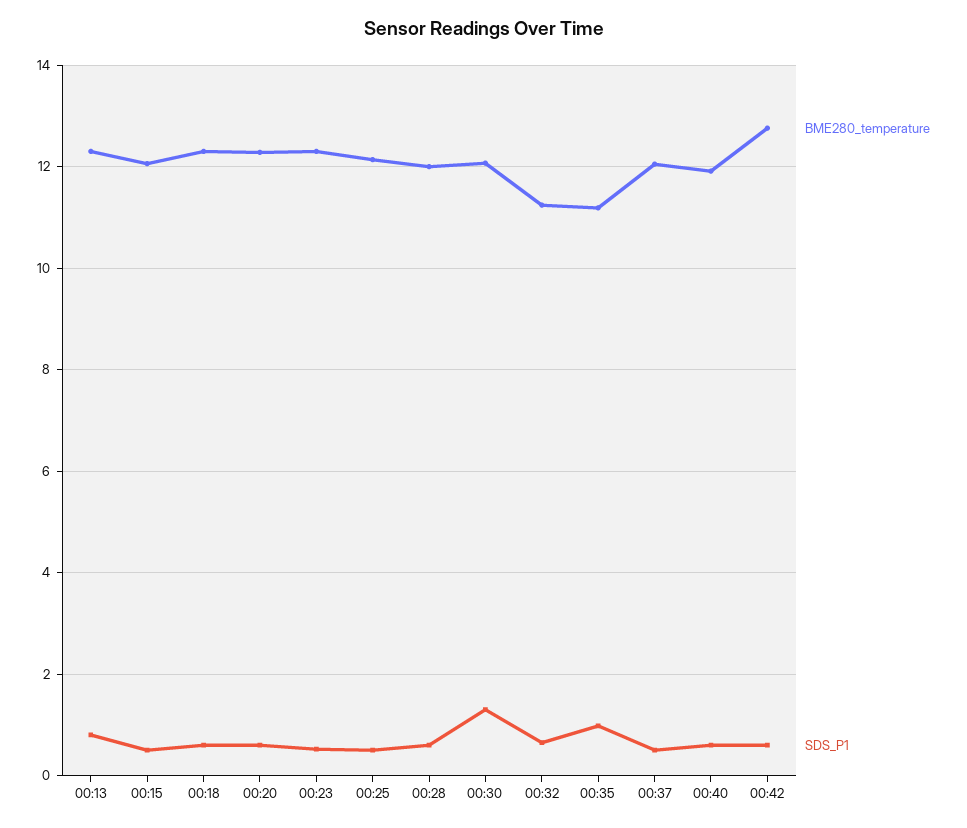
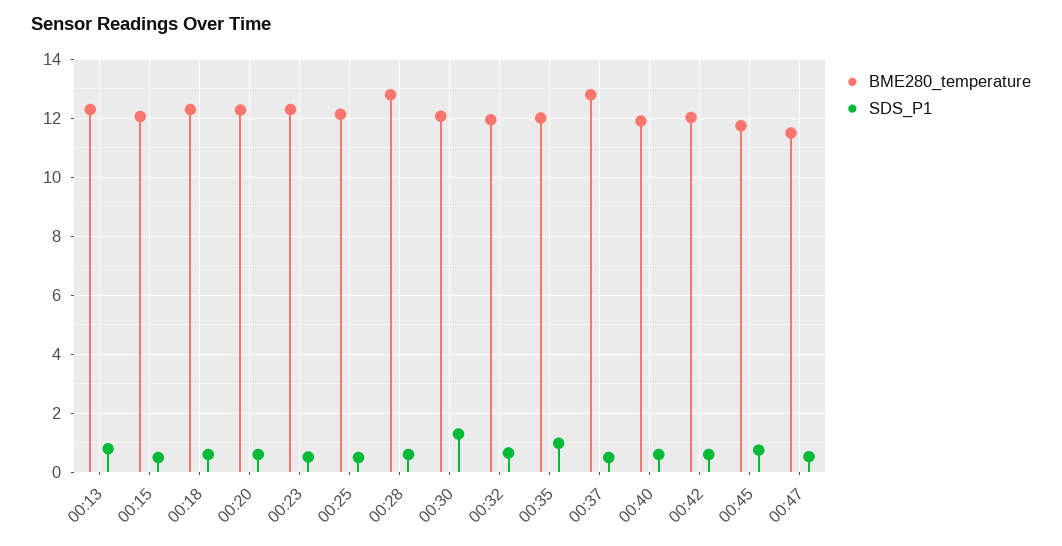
BME280_temperature, 00:28: 12 -> 12.75
BME280_temperature, 00:32: 11.2 -> 12
BME280_temperature, 00:35: 11.2 -> 12
BME280_temperature, 00:37: 12 -> 12.75
BME280_temperature, 00:42: 12.8 -> 12
BME280_temperature, 00:45: none -> 11.75
SDS_P1, 00:45: none -> 0.75
BME280_temperature, 00:47: none -> 11.5
SDS_P1, 00:47: none -> 0.5

